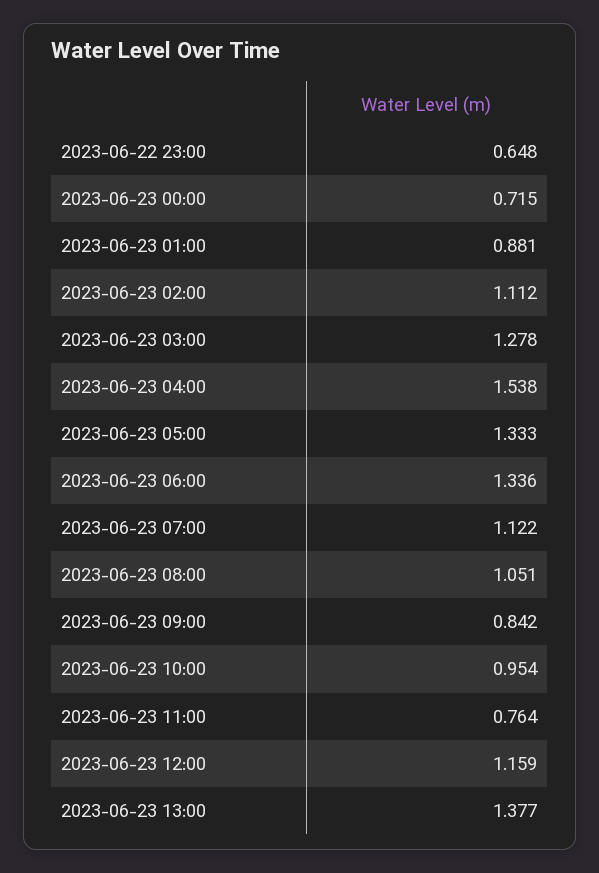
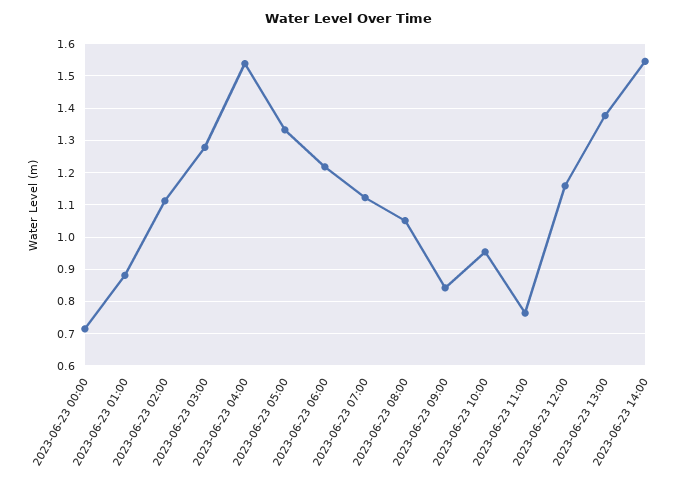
2023-06-22 23:00: 0.648 -> none
2023-06-23 06:00: 1.336 -> 1.22
2023-06-23 14:00: none -> 1.54

